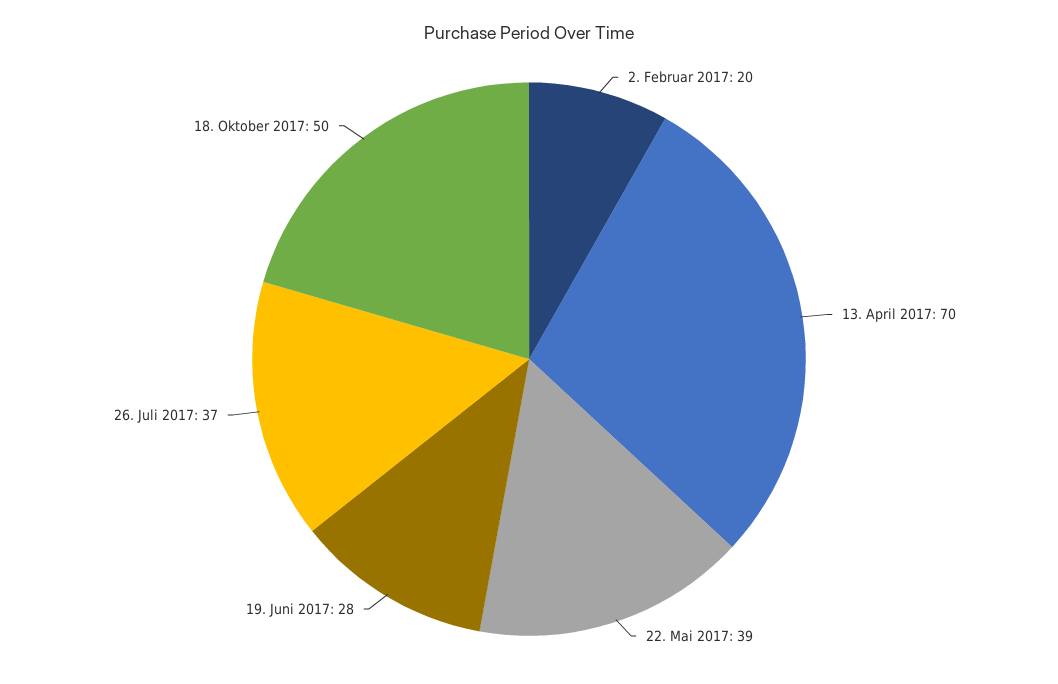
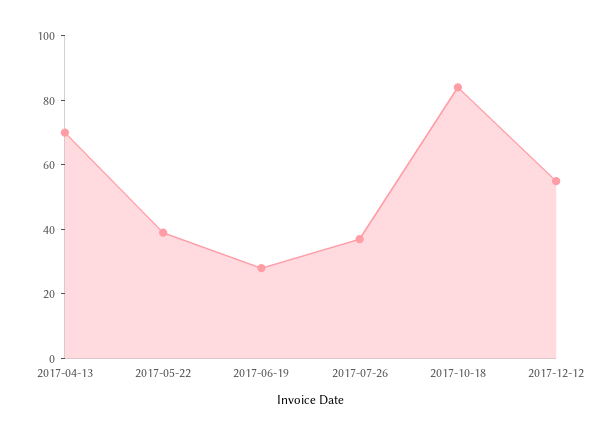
2. Februar 2017: 20 -> none
18. Oktober 2017: 50 -> 85
2017-12-12: none -> 55

